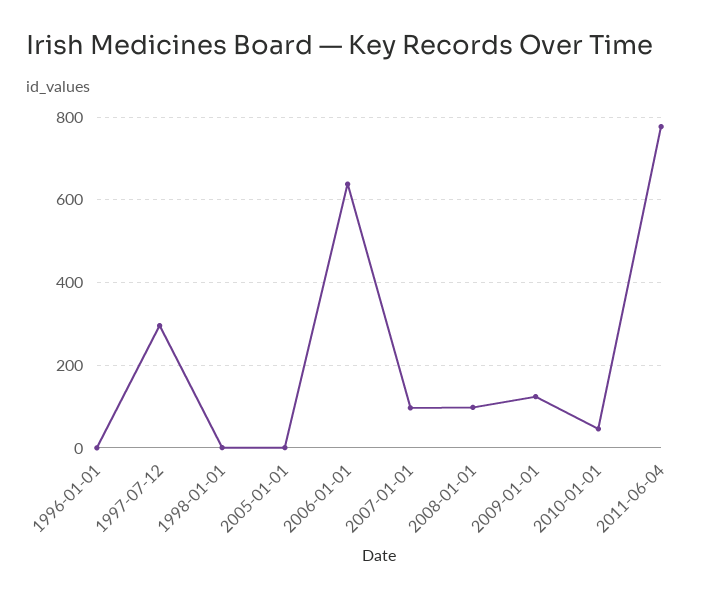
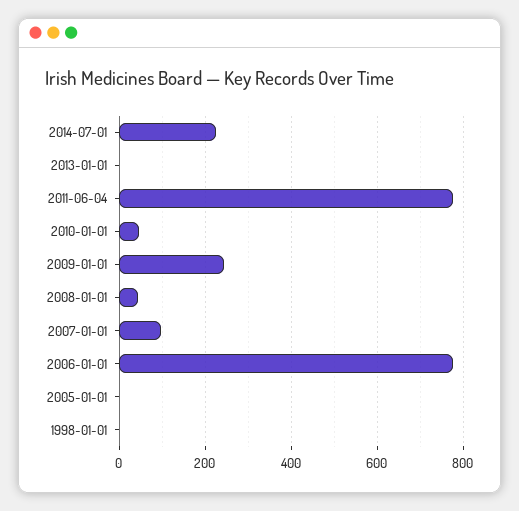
1996-01-01: 0 -> none
1997-07-12: 300 -> none
2006-01-01: 640 -> 780
2008-01-01: 100 -> 40
2009-01-01: 120 -> 240
2014-07-01: none -> 220
2013-01-01: none -> 0

